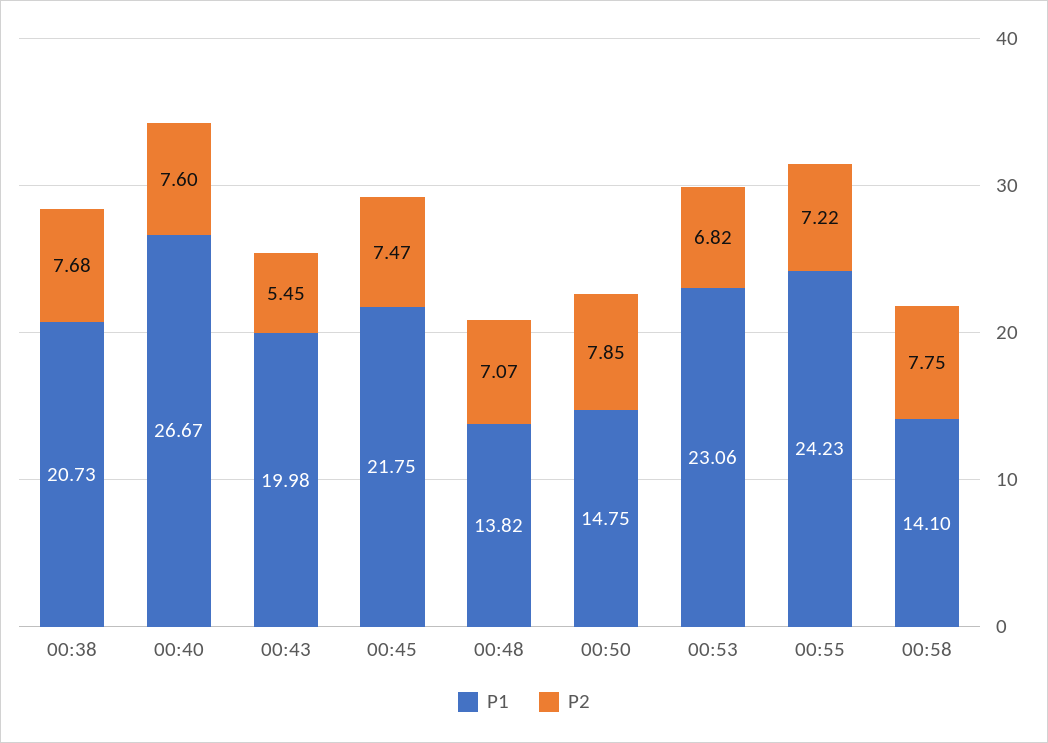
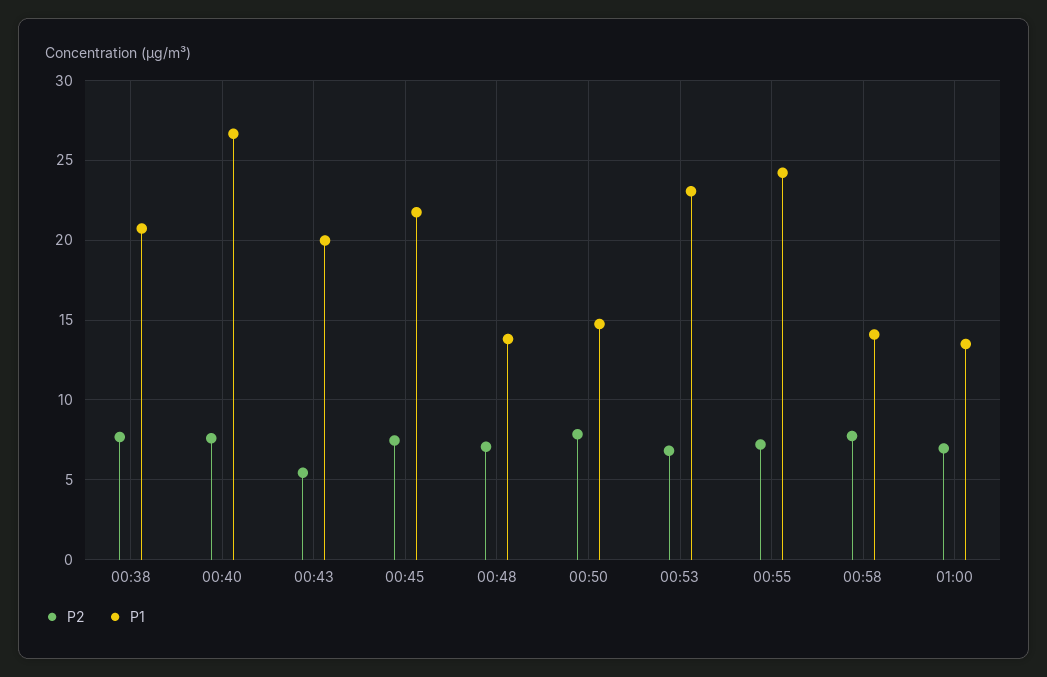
P2, 01:00: none -> 7
P1, 01:00: none -> 13.5

